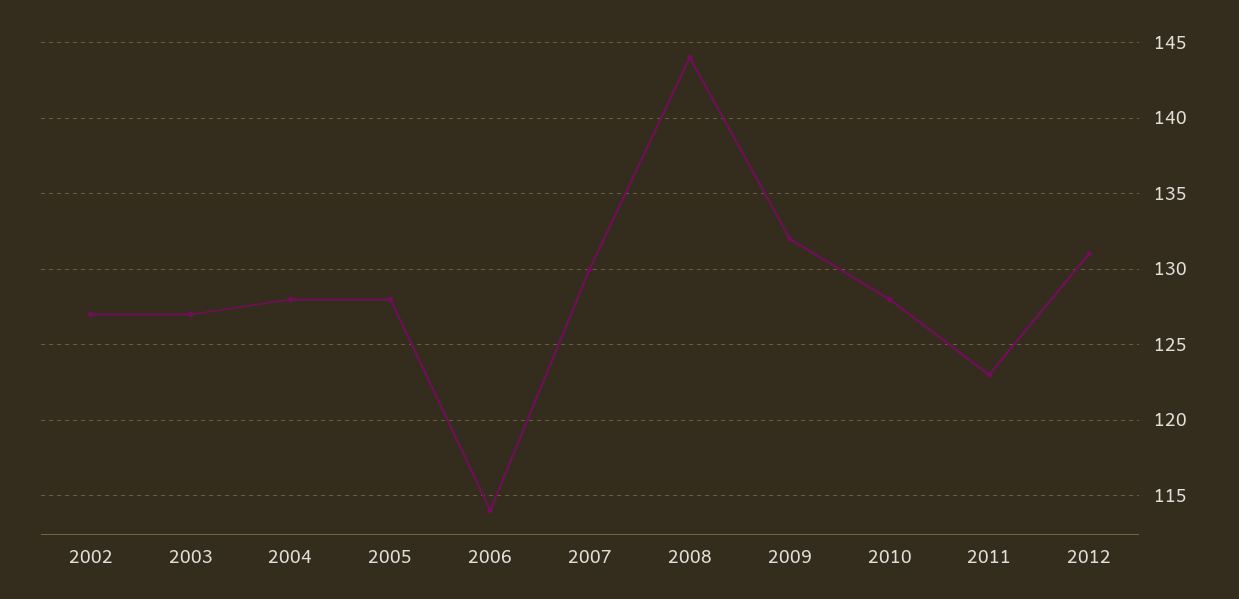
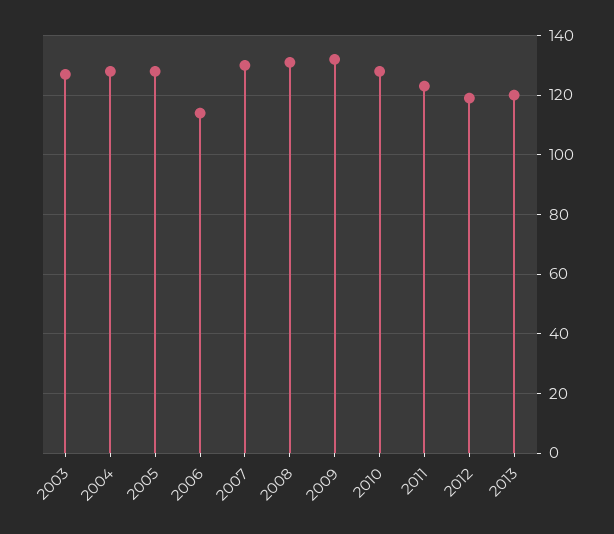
2002: 127 -> none
2008: 144 -> 130
2012: 131 -> 120
2013: none -> 120

